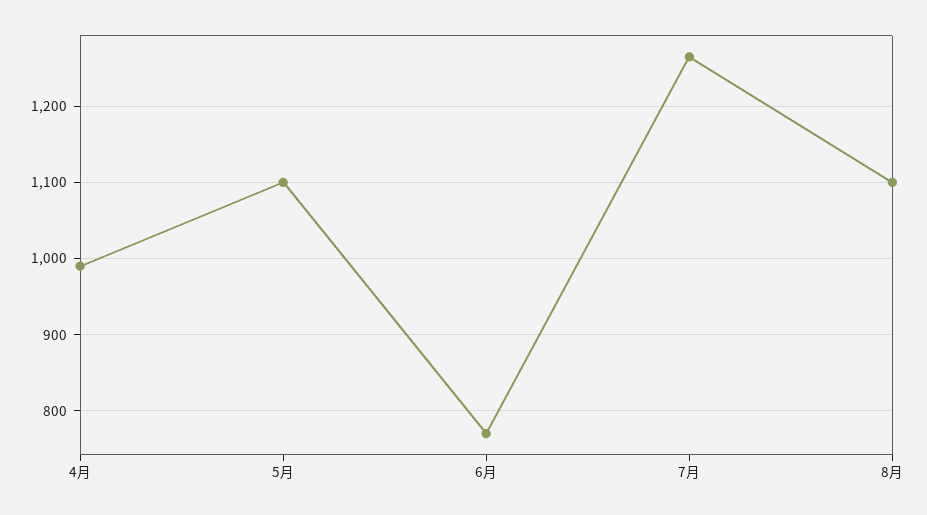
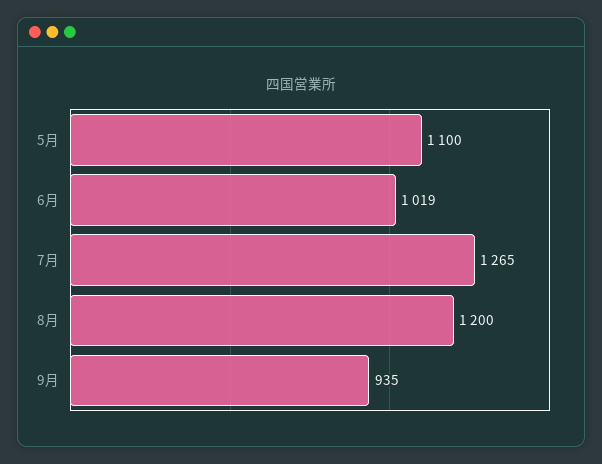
4月: 990 -> none
6月: 770 -> 1019
8月: 1100 -> 1200
9月: none -> 935

